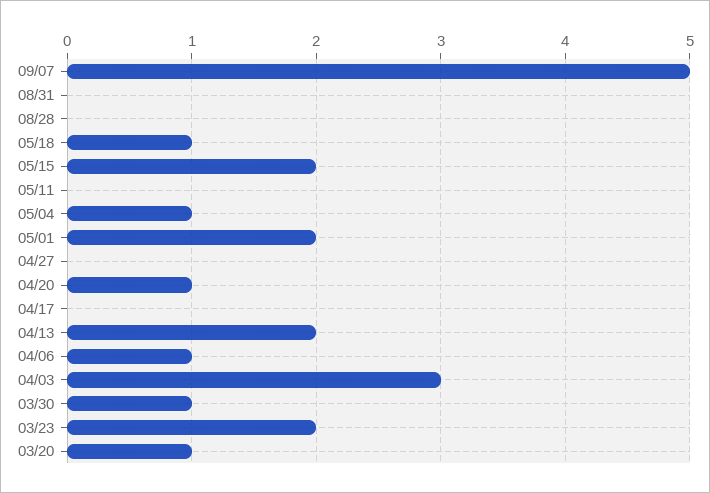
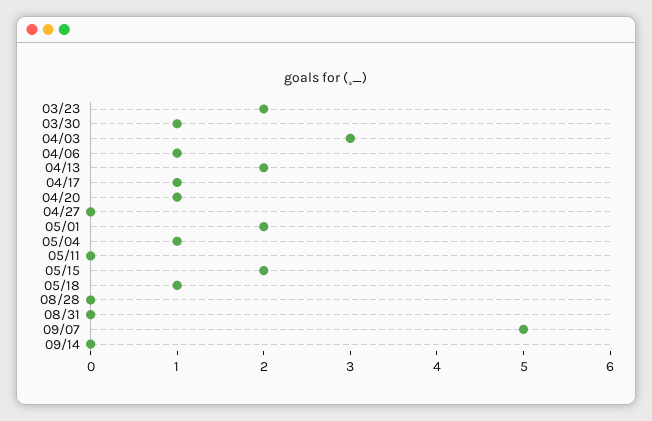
04/17: 0 -> 1
03/20: 1 -> none
09/14: none -> 0

